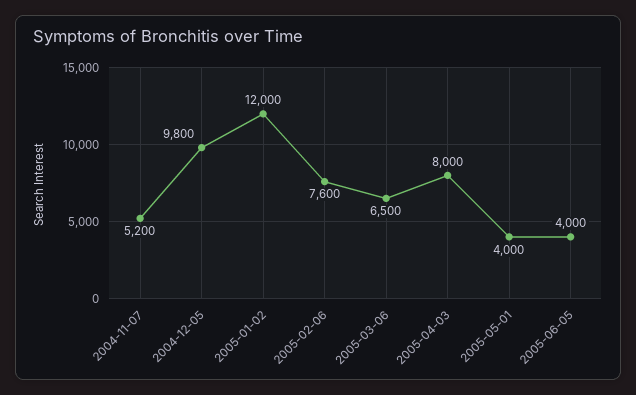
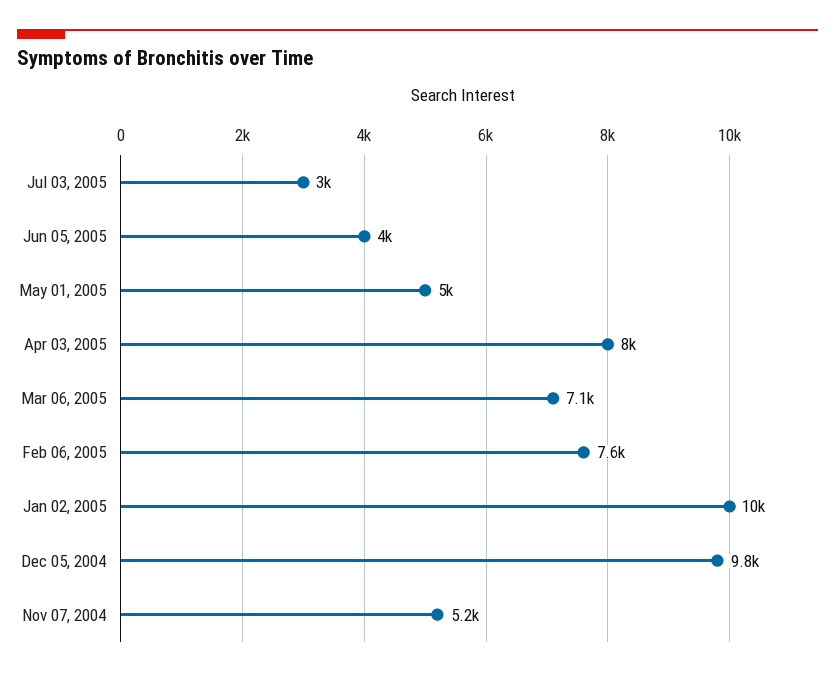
2005-01-02: 12000 -> 10000
2005-03-06: 6500 -> 7100
2005-05-01: 4000 -> 5000
Jul 03, 2005: none -> 3000

